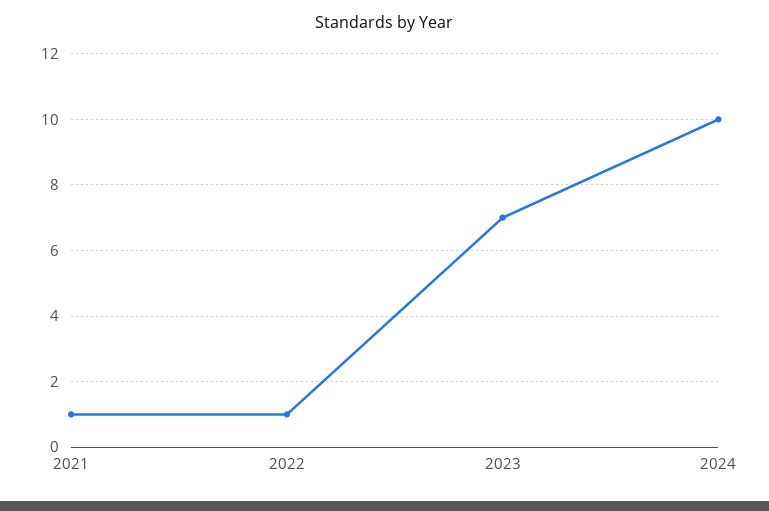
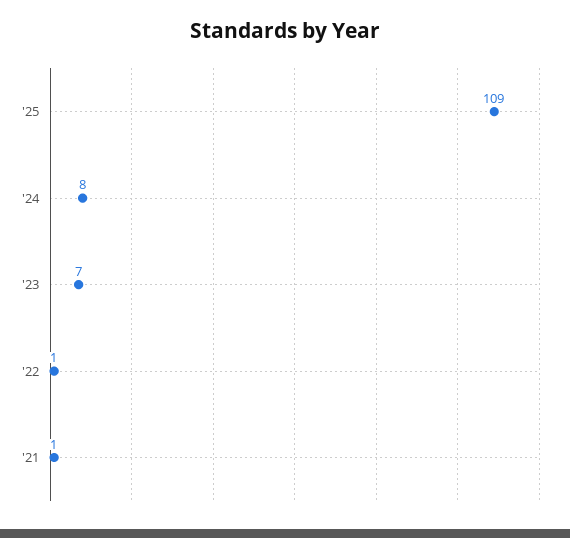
2024: 10 -> 8
'25: none -> 109

